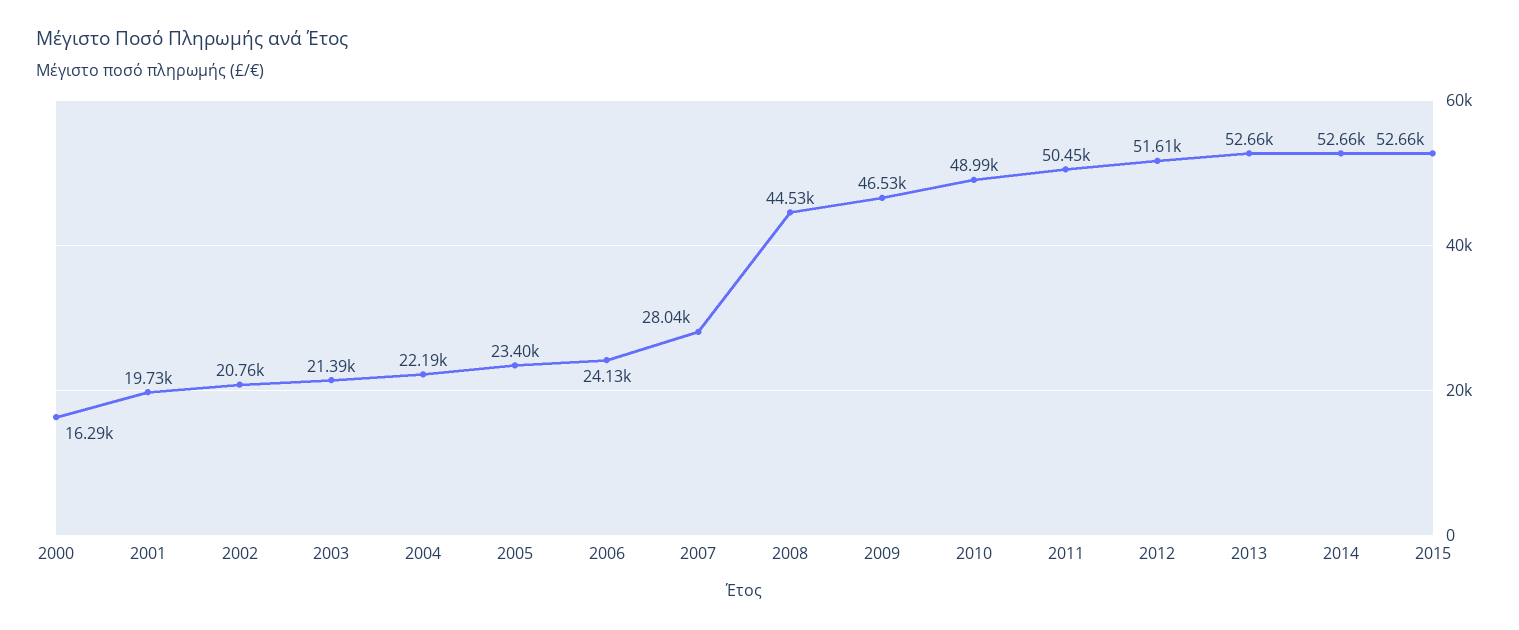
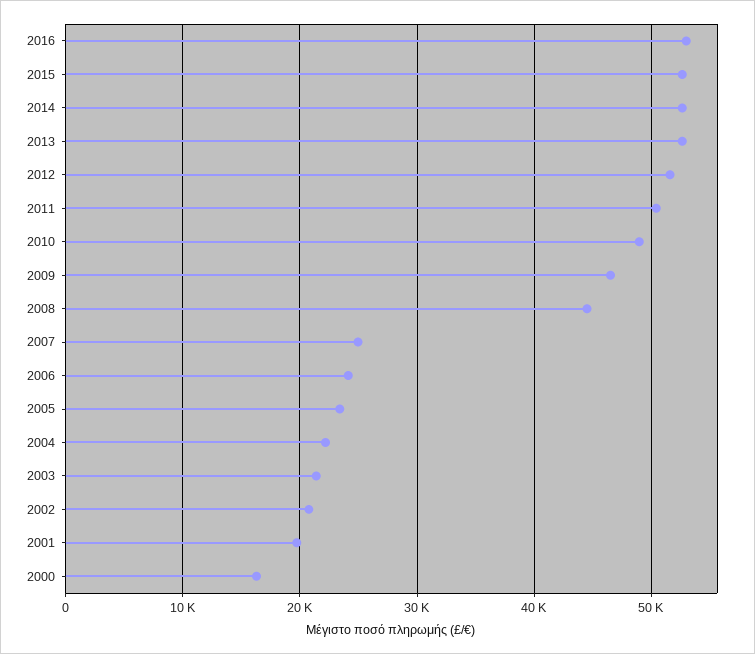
2007: 28040 -> 25000
2016: none -> 53000

